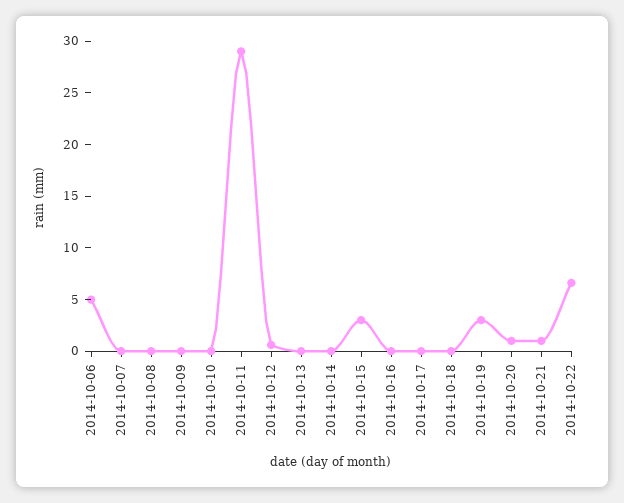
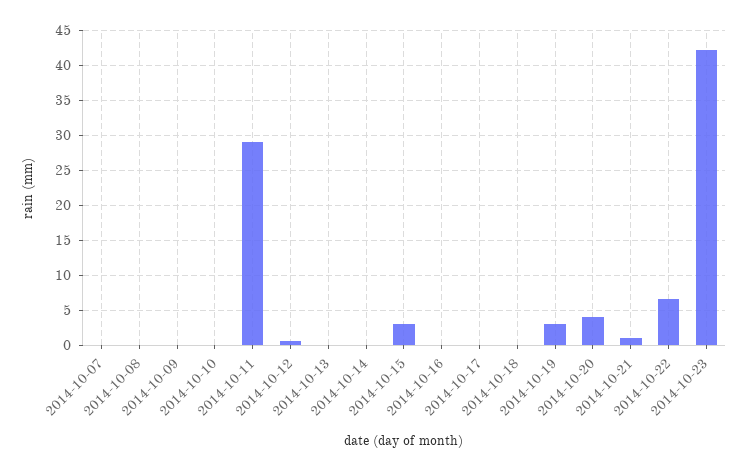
2014-10-06: 5 -> none
2014-10-20: 1 -> 4
2014-10-23: none -> 42

